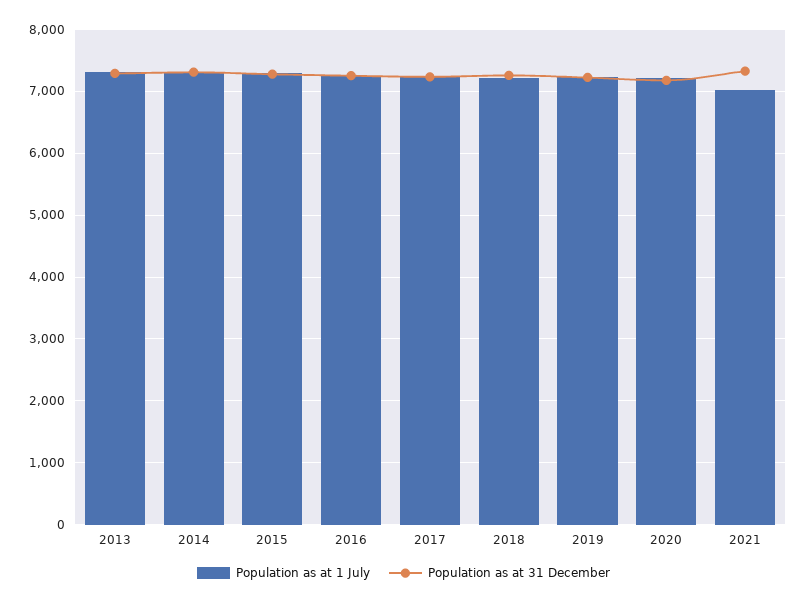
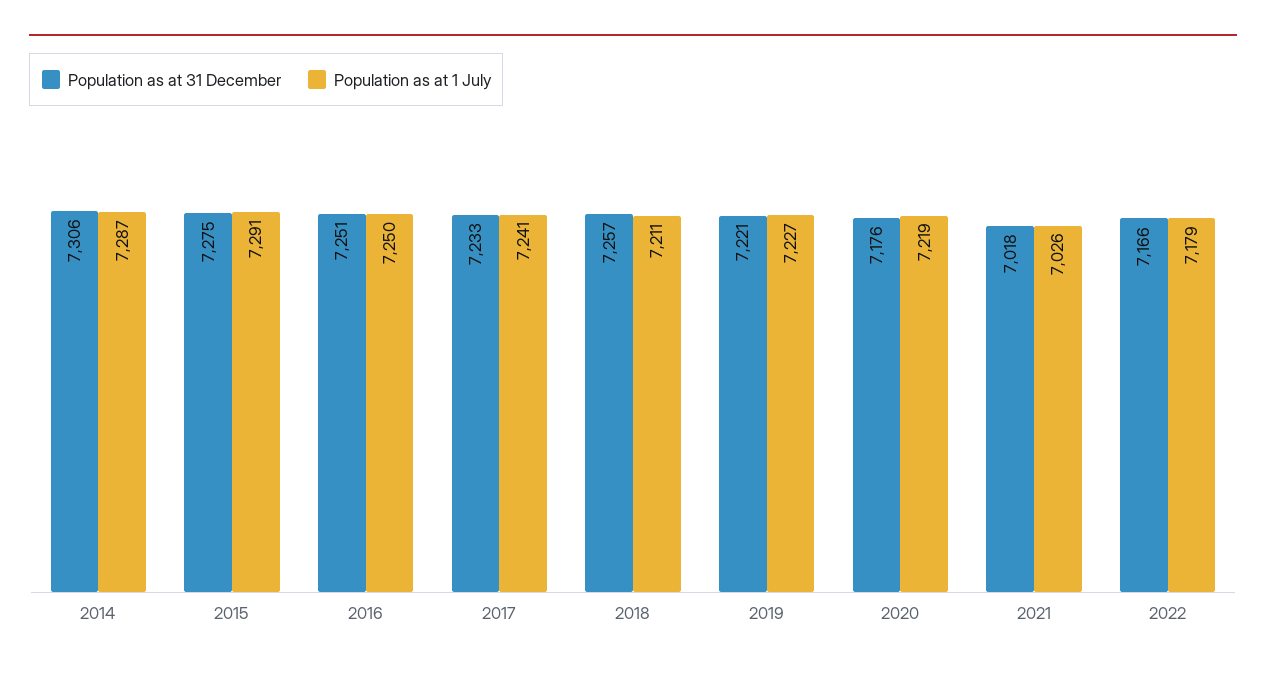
Population as at 1 July, 2013: 7300 -> none
Population as at 31 December, 2013: 7300 -> none
Population as at 31 December, 2021: 7300 -> 7018
Population as at 31 December, 2022: none -> 7166
Population as at 1 July, 2022: none -> 7179

